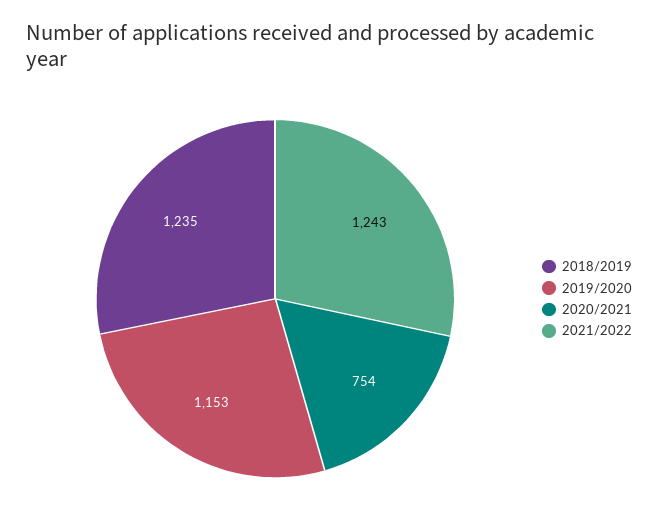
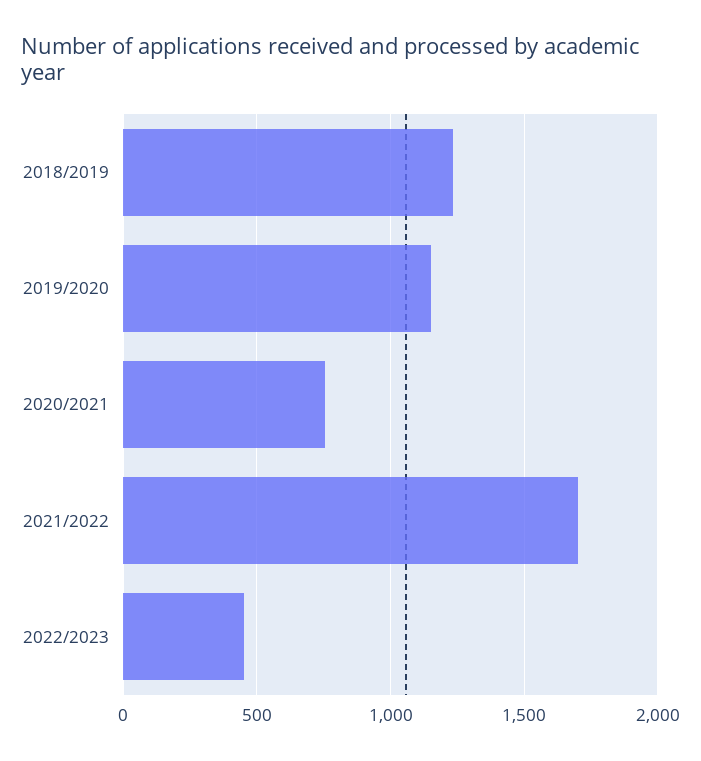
2021/2022: 1243 -> 1700
2022/2023: none -> 450

